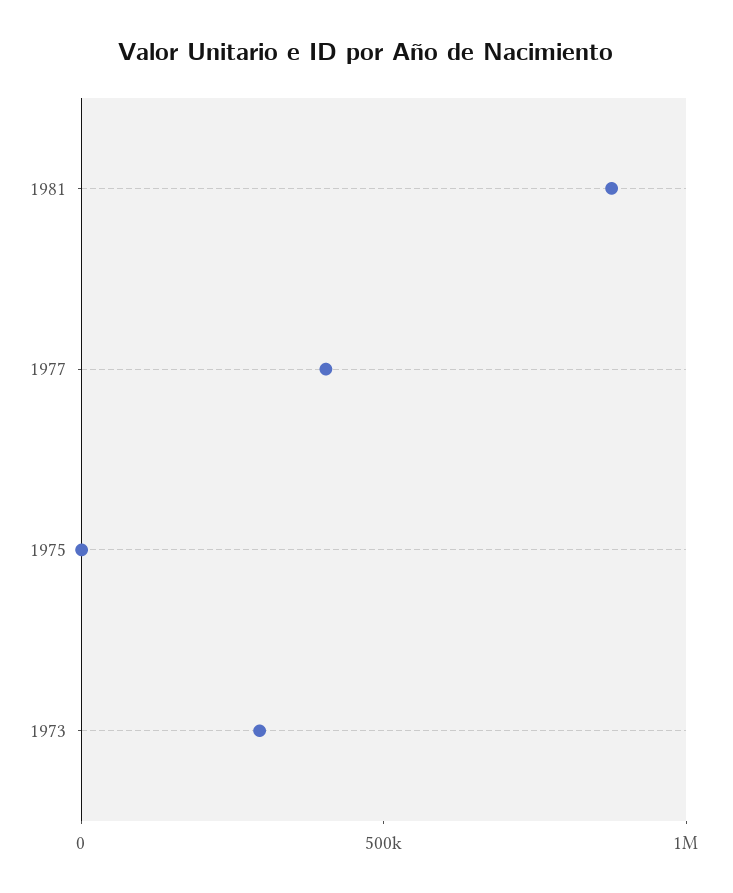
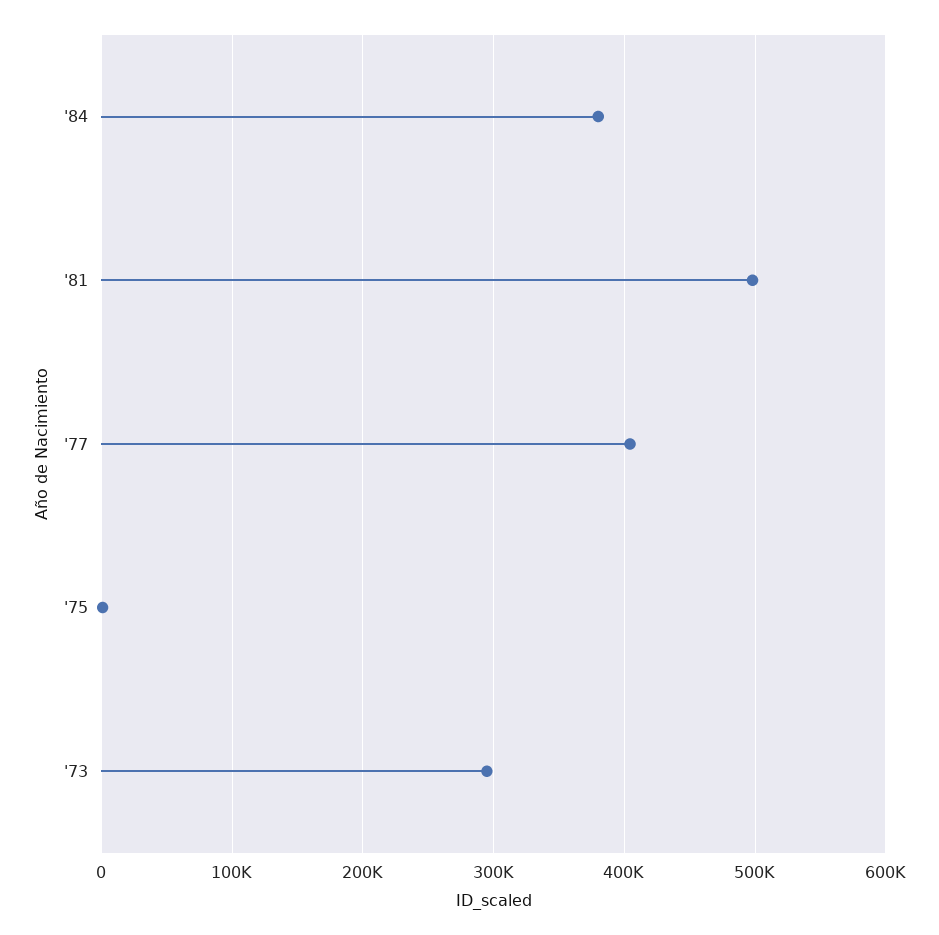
1981: 900000 -> 500000
'84: none -> 380000

